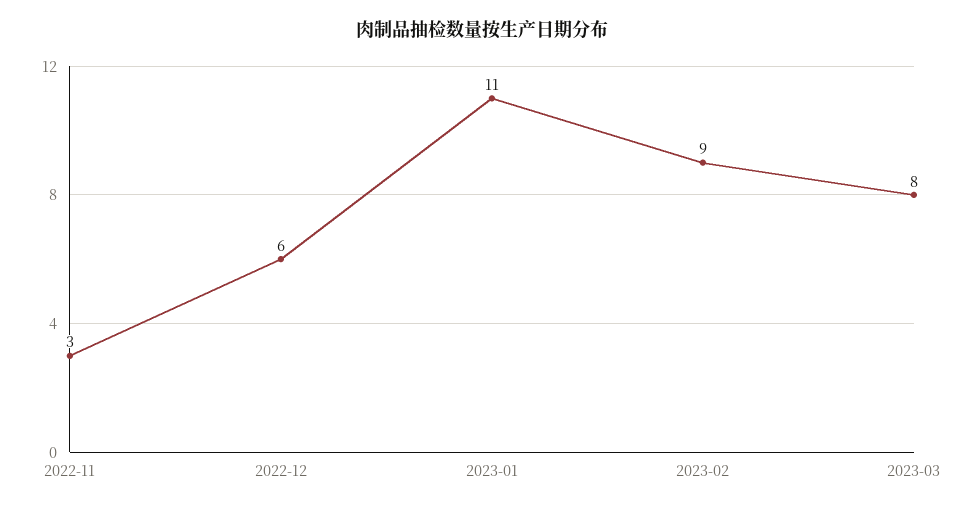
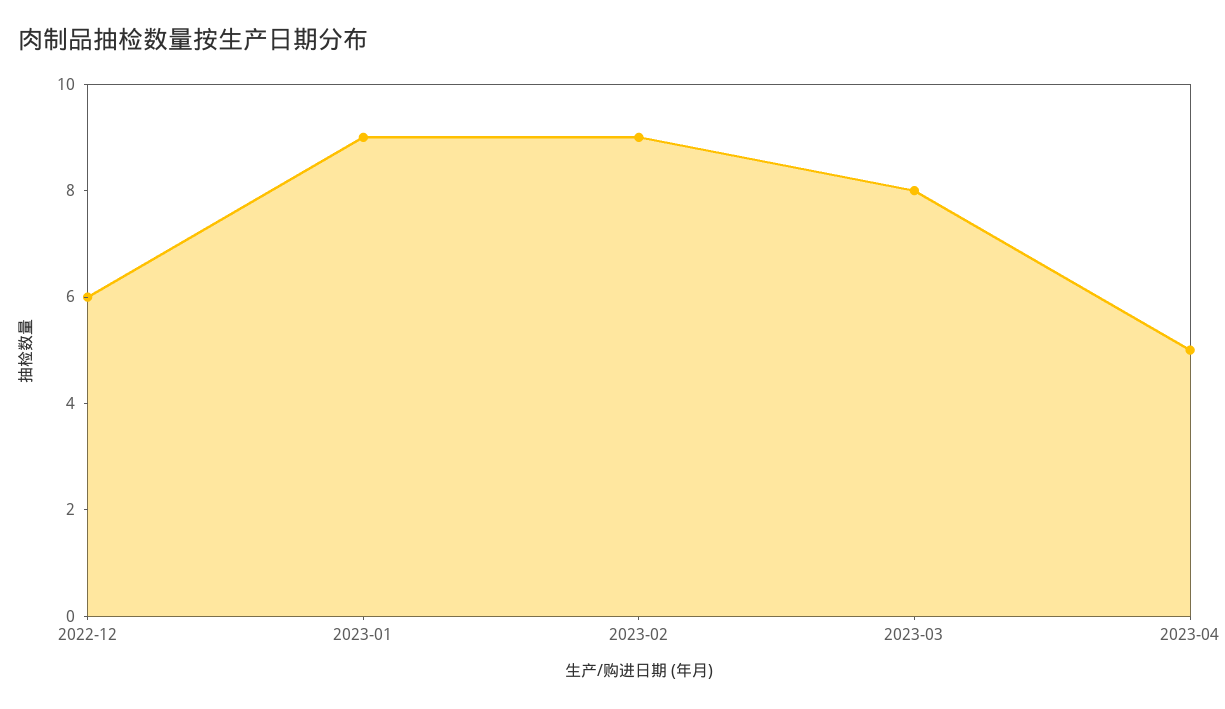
2022-11: 3 -> none
2023-01: 11 -> 9
2023-04: none -> 5

